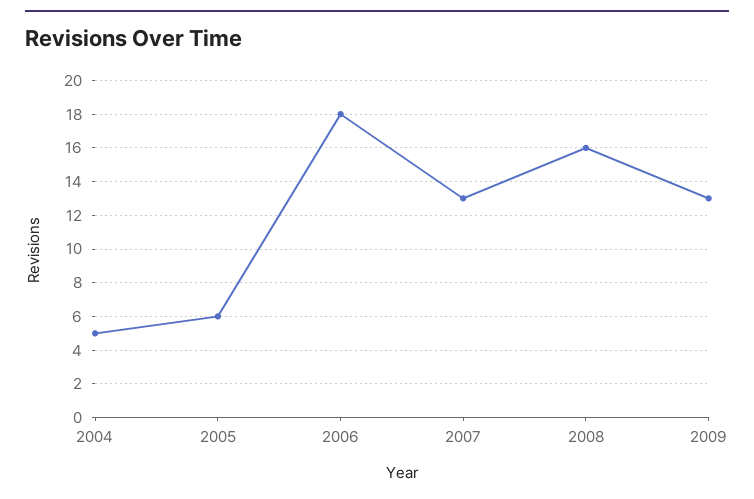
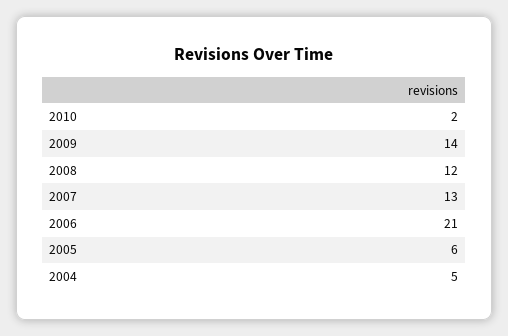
2006: 18 -> 21
2008: 16 -> 12
2009: 13 -> 14
2010: none -> 2

